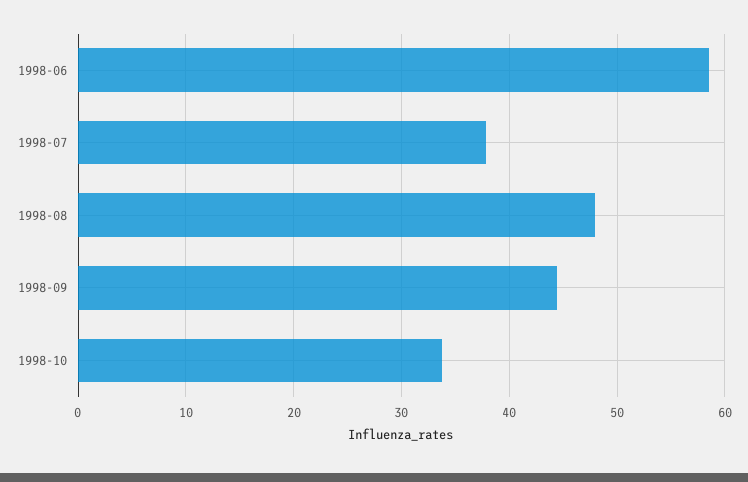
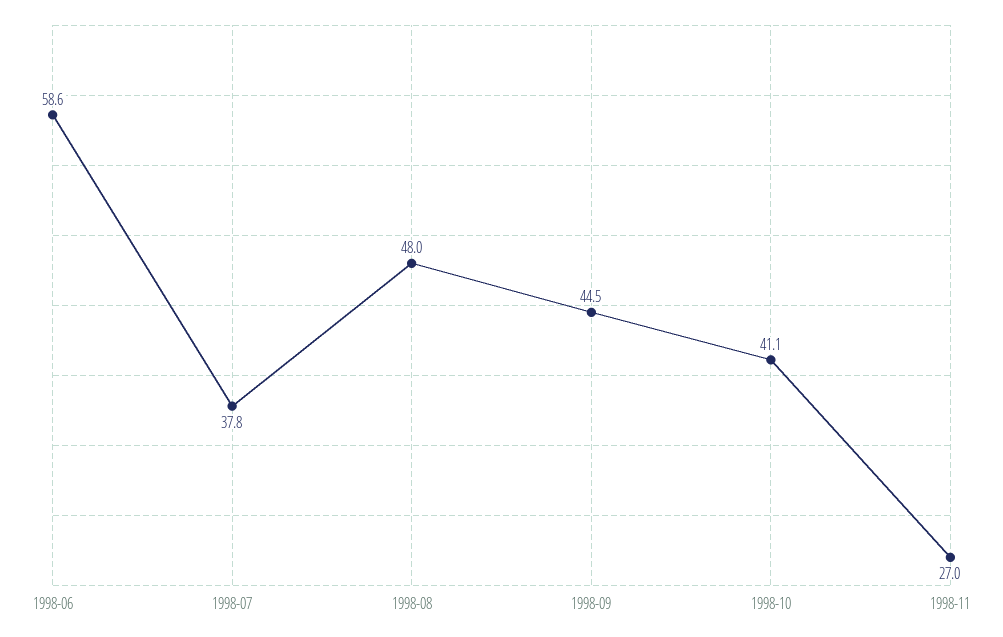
1998-10: 34 -> 41.1
1998-11: none -> 27

